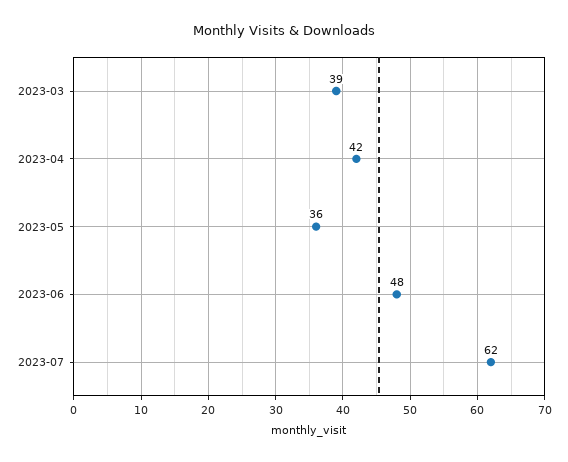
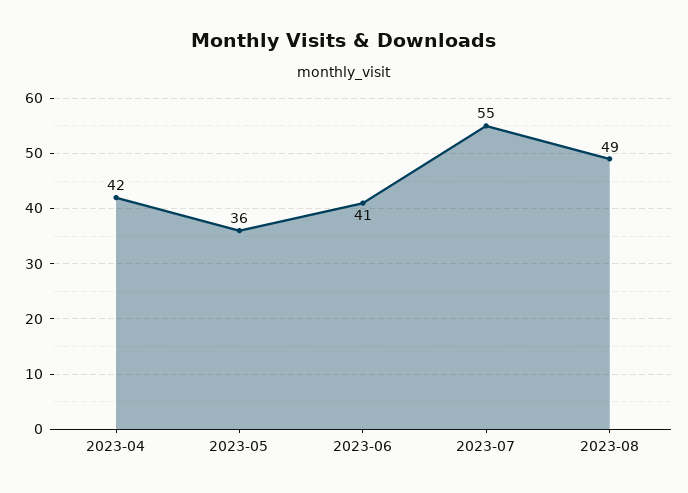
2023-03: 39 -> none
2023-06: 48 -> 41
2023-07: 62 -> 55
2023-08: none -> 49

